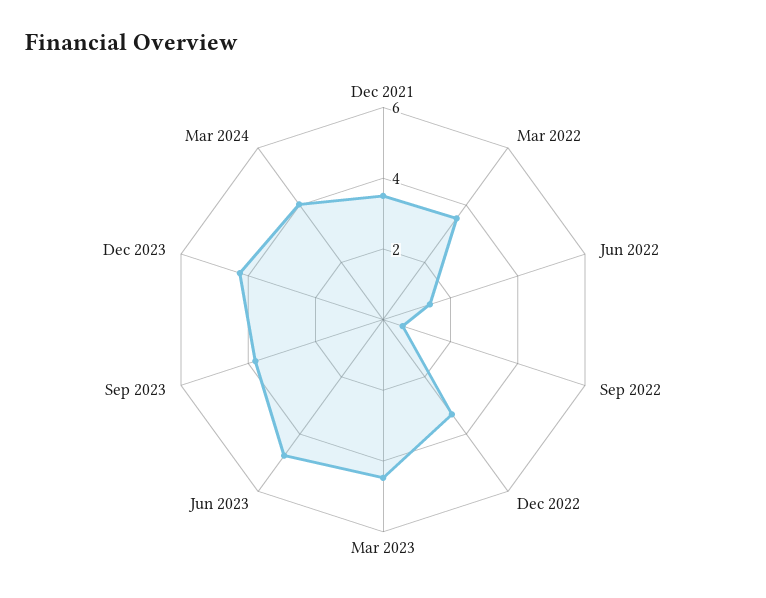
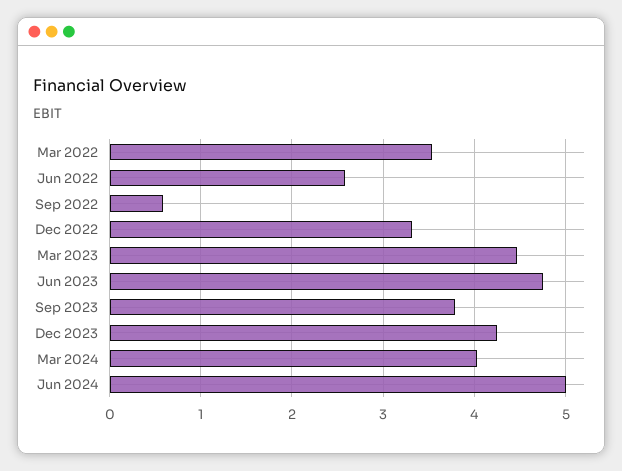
Dec 2021: 3.5 -> none
Jun 2022: 1.5 -> 2.6
Jun 2024: none -> 5

